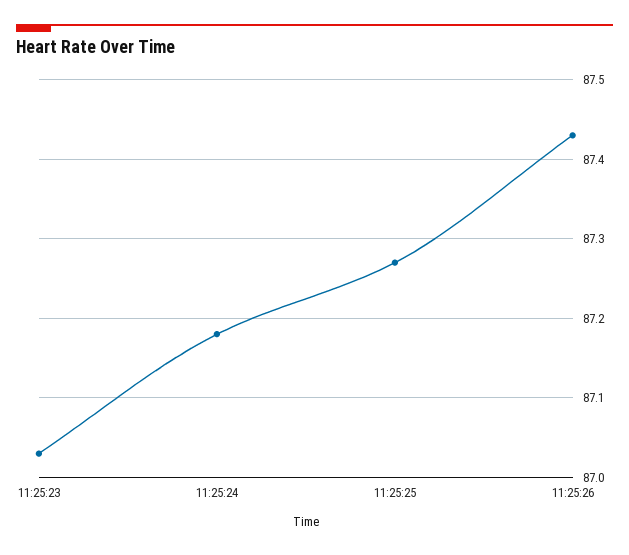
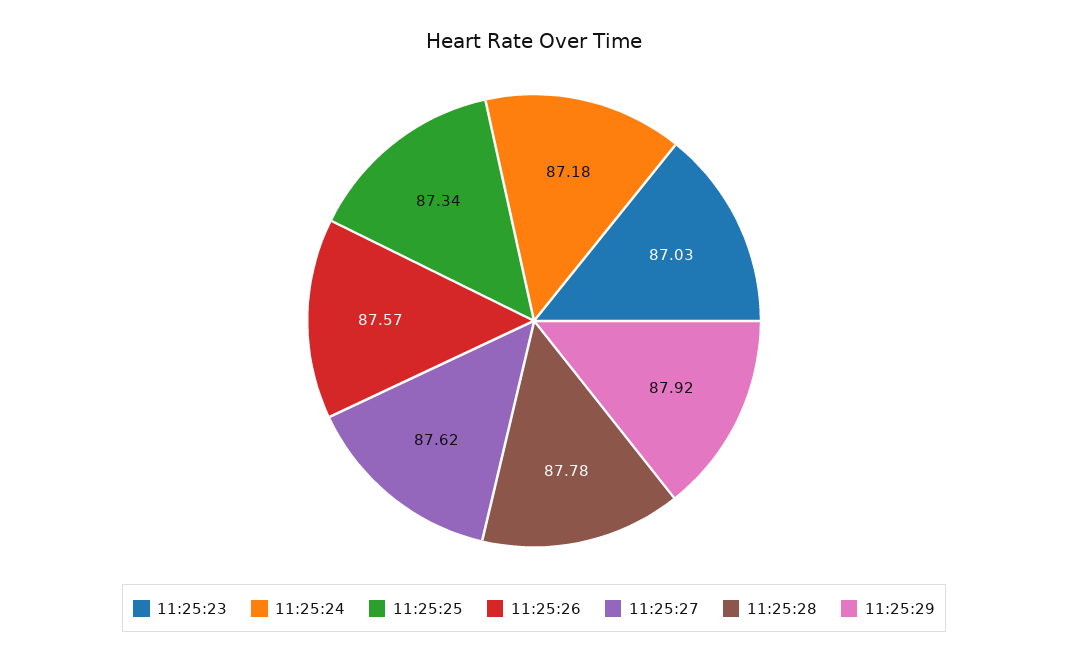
11:25:25: 87.27 -> 87.34
11:25:26: 87.43 -> 87.57
11:25:27: none -> 87.62
11:25:28: none -> 87.78
11:25:29: none -> 87.92

